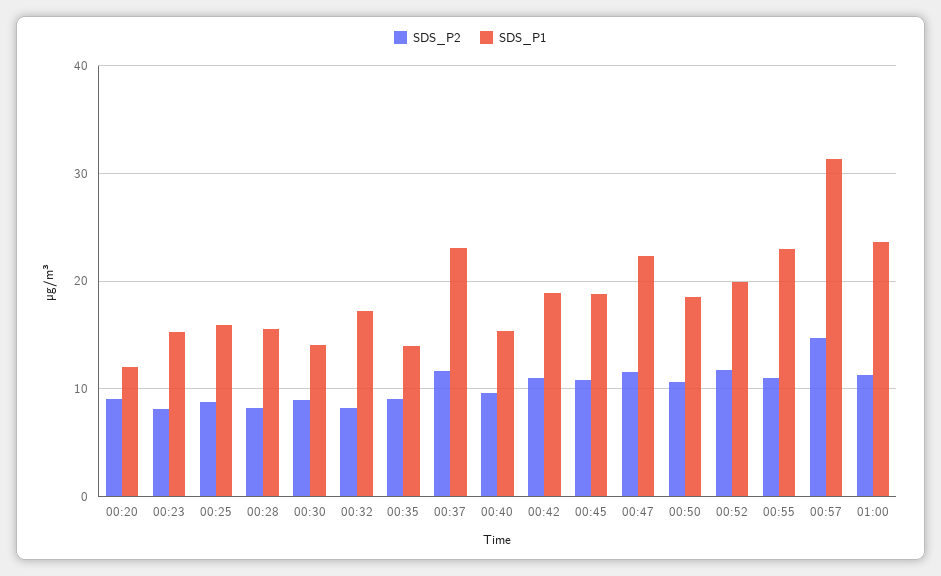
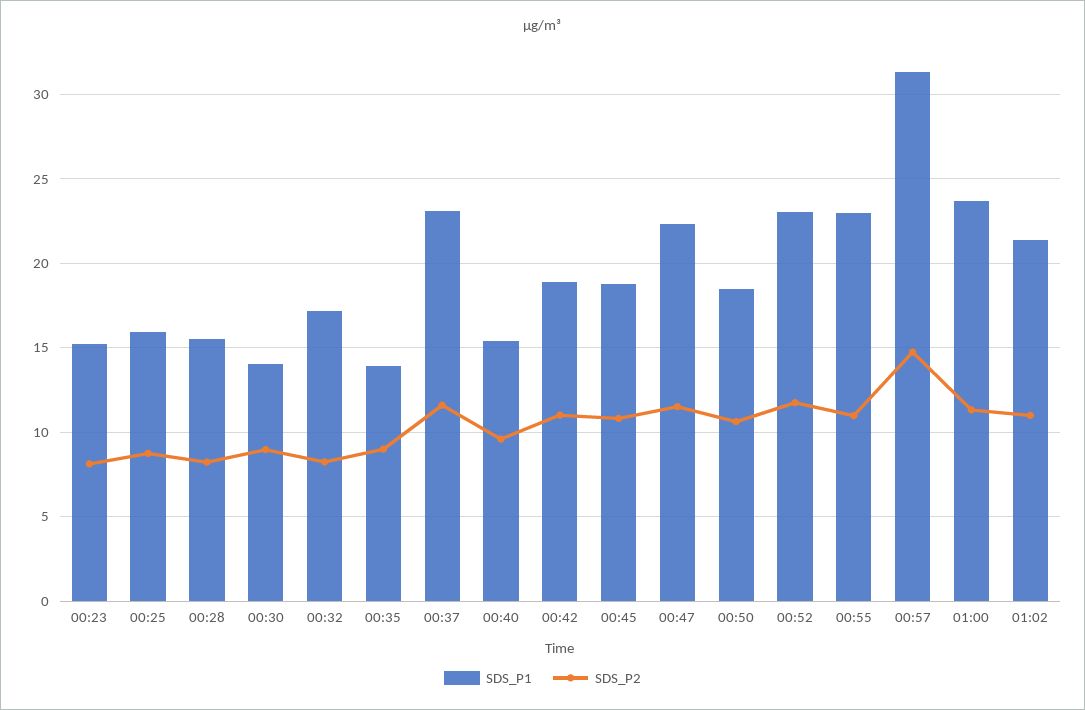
SDS_P2, 00:20: 9 -> none
SDS_P1, 00:20: 12 -> none
SDS_P1, 00:52: 20 -> 23
SDS_P1, 01:02: none -> 21.5
SDS_P2, 01:02: none -> 11

